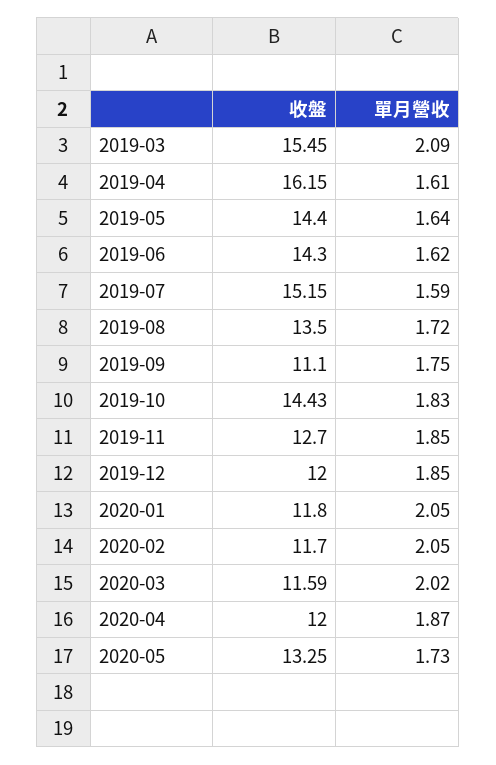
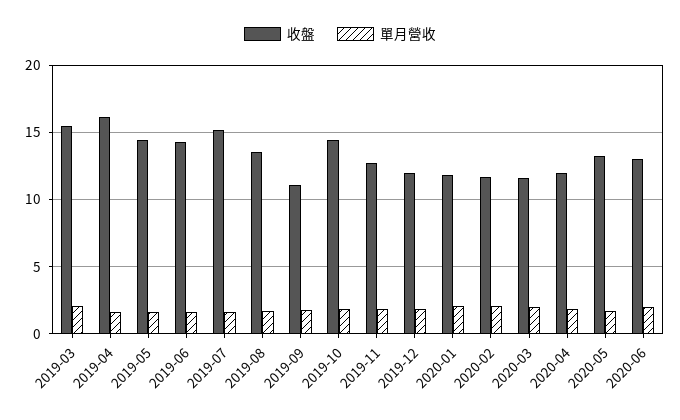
收盤, 2020-06: none -> 13
單月營收, 2020-06: none -> 2

